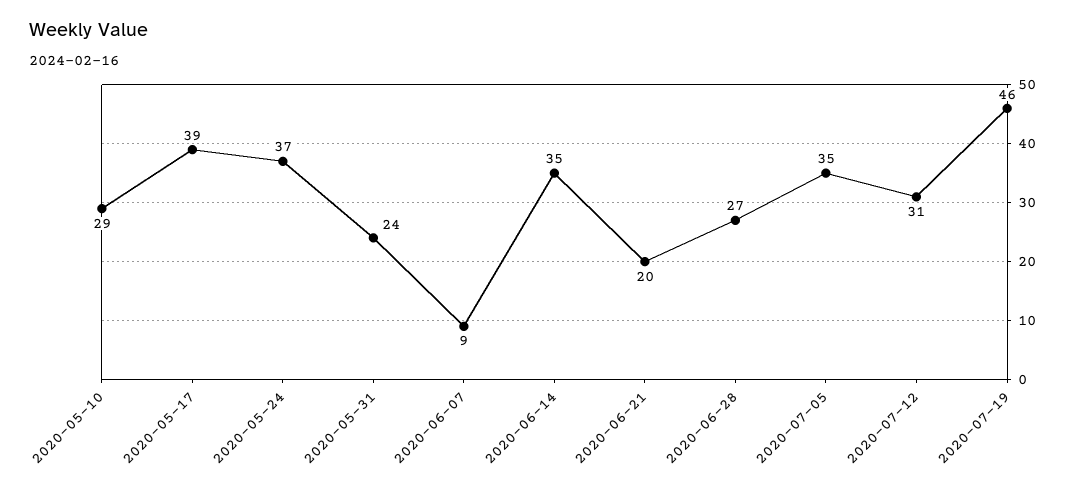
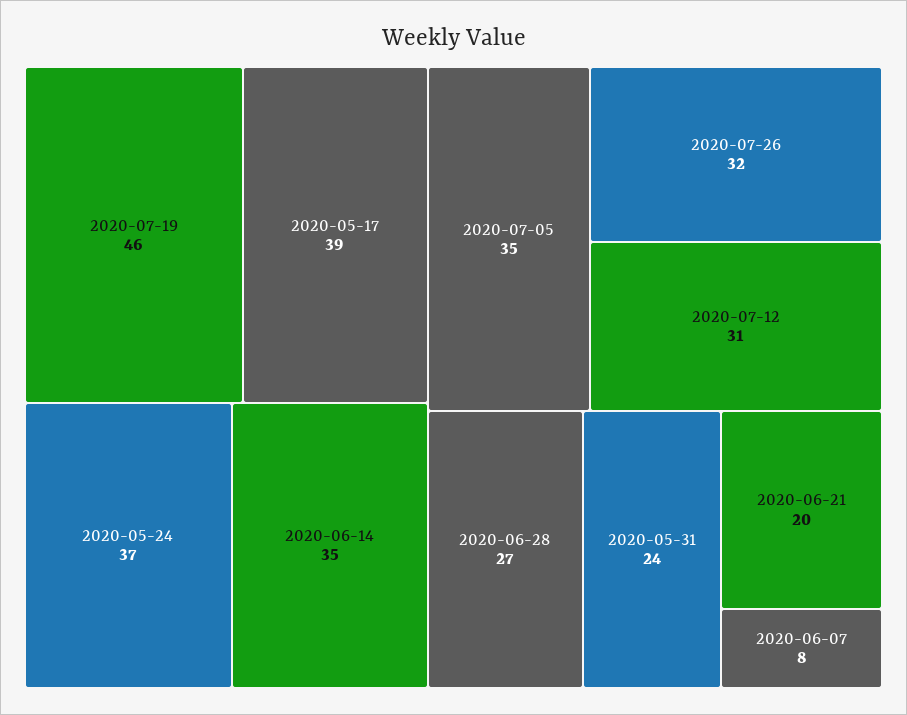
2020-05-10: 29 -> none
2020-06-07: 9 -> 8
2020-07-26: none -> 32

